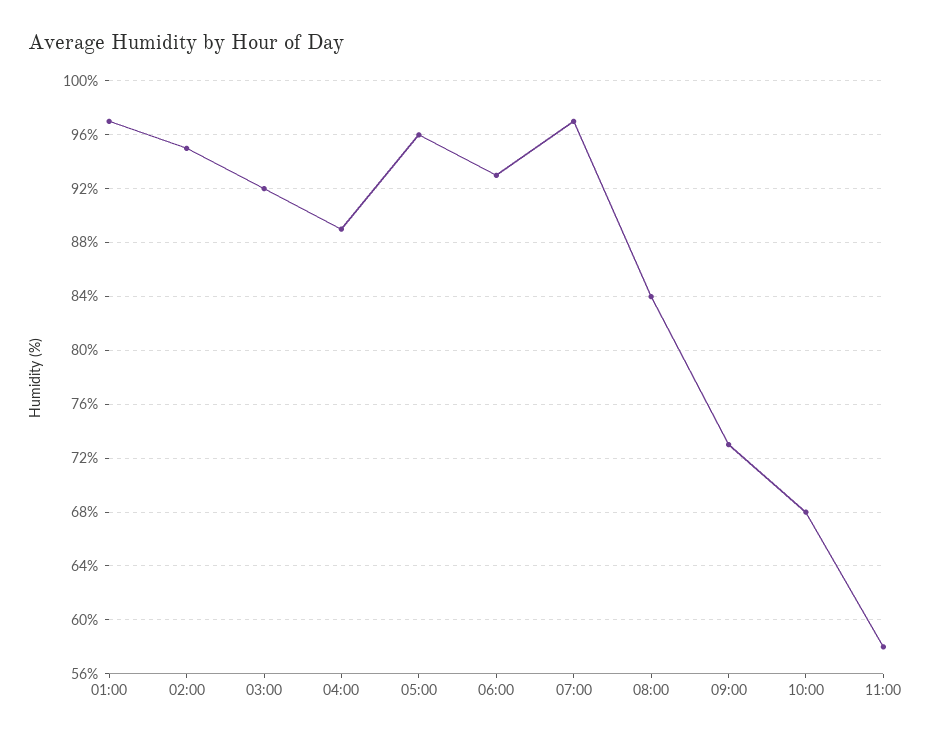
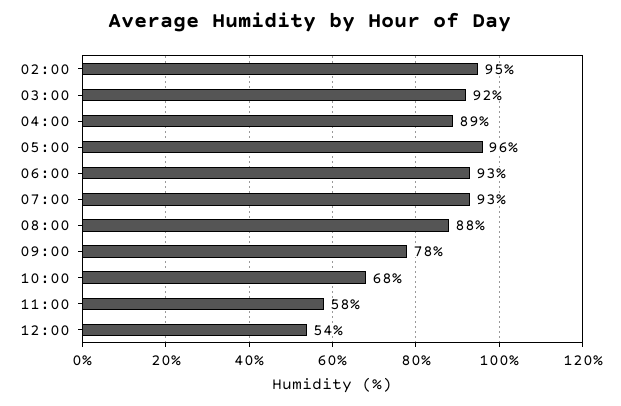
01:00: 97 -> none
07:00: 97 -> 93
08:00: 84 -> 88
09:00: 73 -> 78
12:00: none -> 54

